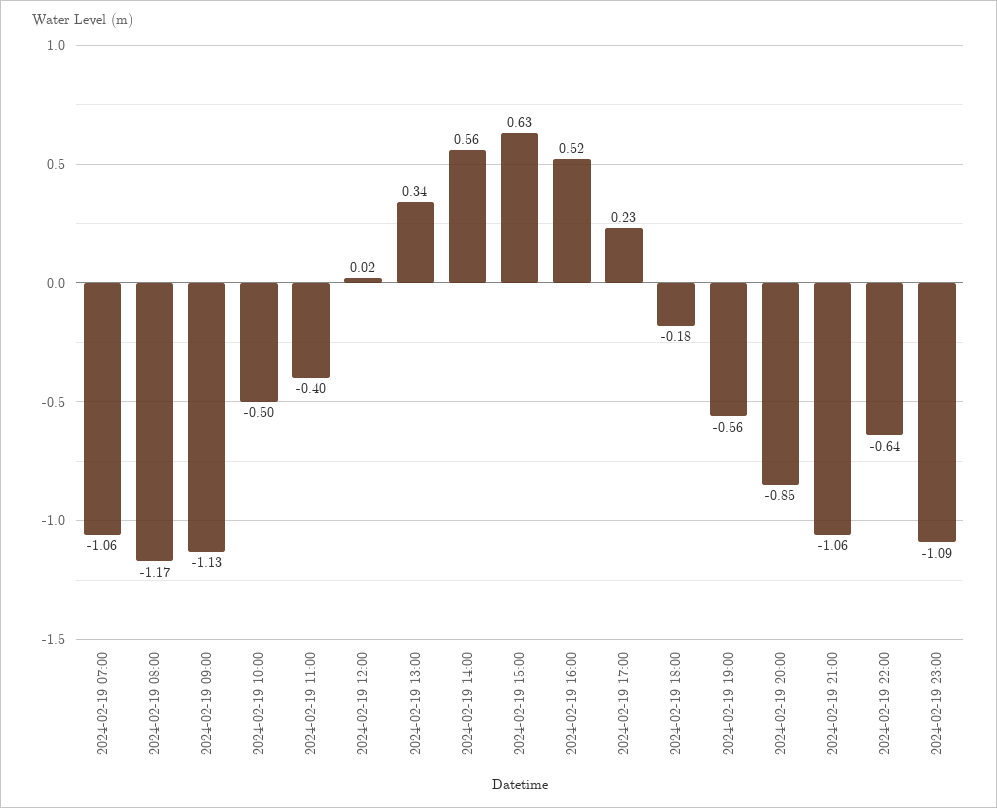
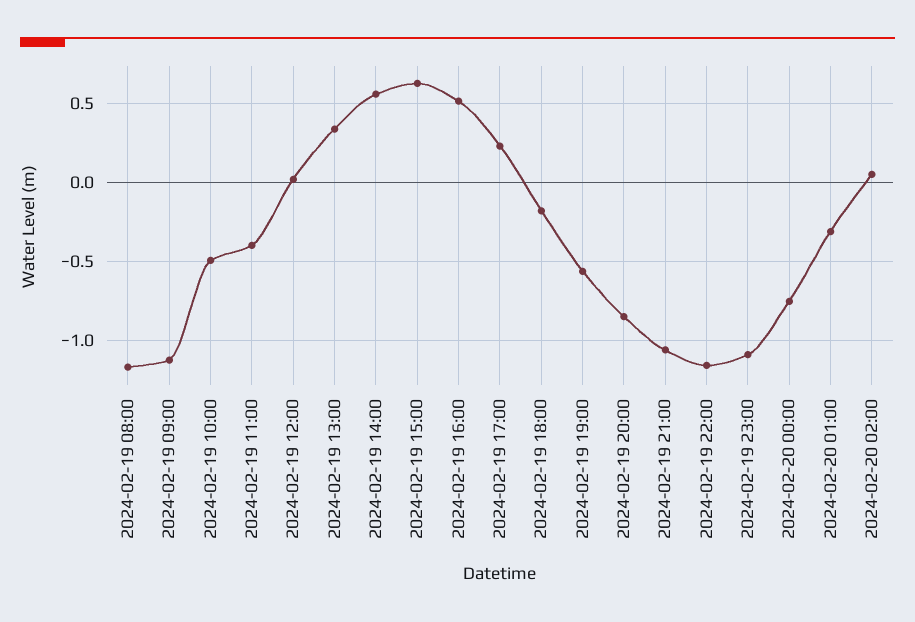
2024-02-19 07:00: -1.06 -> none
2024-02-19 22:00: -0.64 -> -1.15
2024-02-20 00:00: none -> -0.75
2024-02-20 01:00: none -> -0.3
2024-02-20 02:00: none -> 0.05

